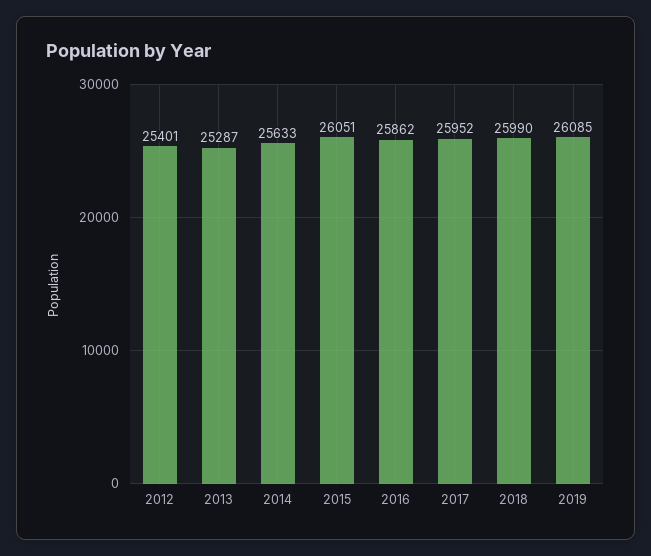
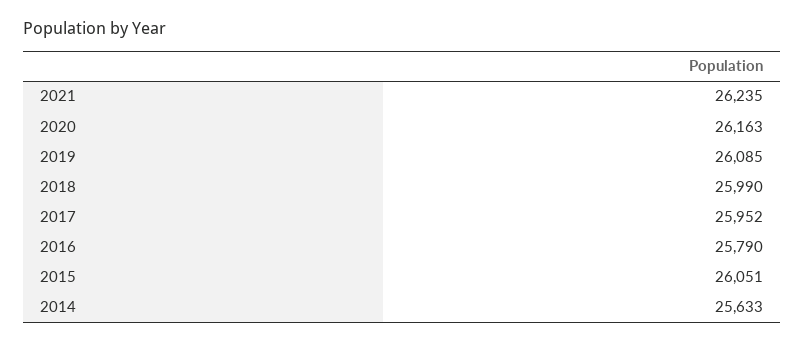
2012: 25401 -> none
2013: 25287 -> none
2016: 25862 -> 25790
2021: none -> 26235
2020: none -> 26163

